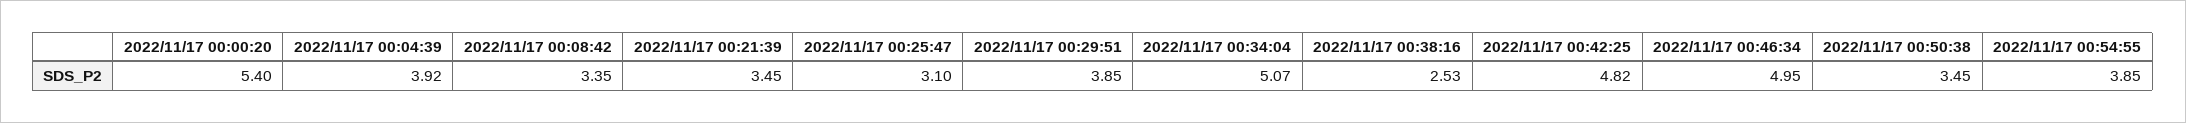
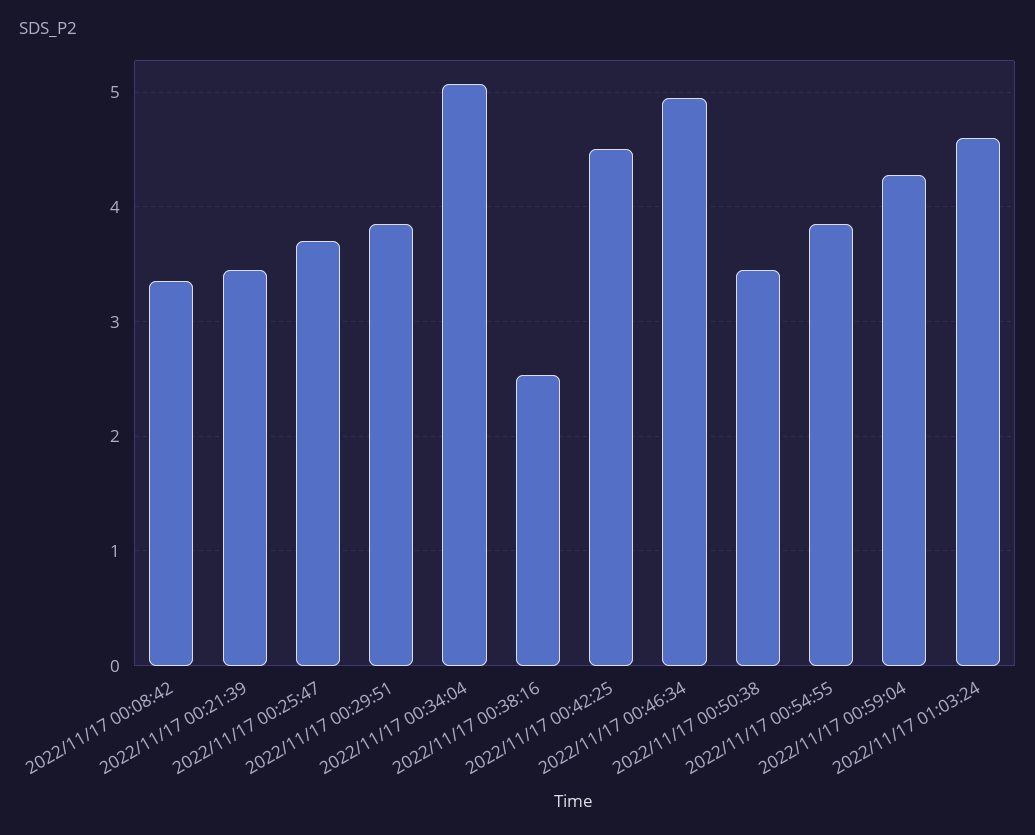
2022/11/17 00:00:20: 5.4 -> none
2022/11/17 00:04:39: 3.92 -> none
2022/11/17 00:25:47: 3.1 -> 3.7
2022/11/17 00:42:25: 4.82 -> 4.5
2022/11/17 00:59:04: none -> 4.3
2022/11/17 01:03:24: none -> 4.6

